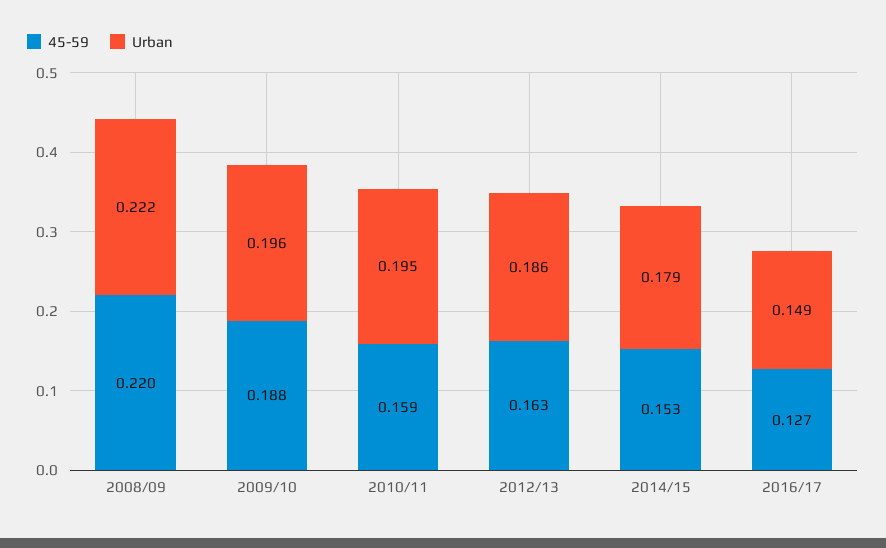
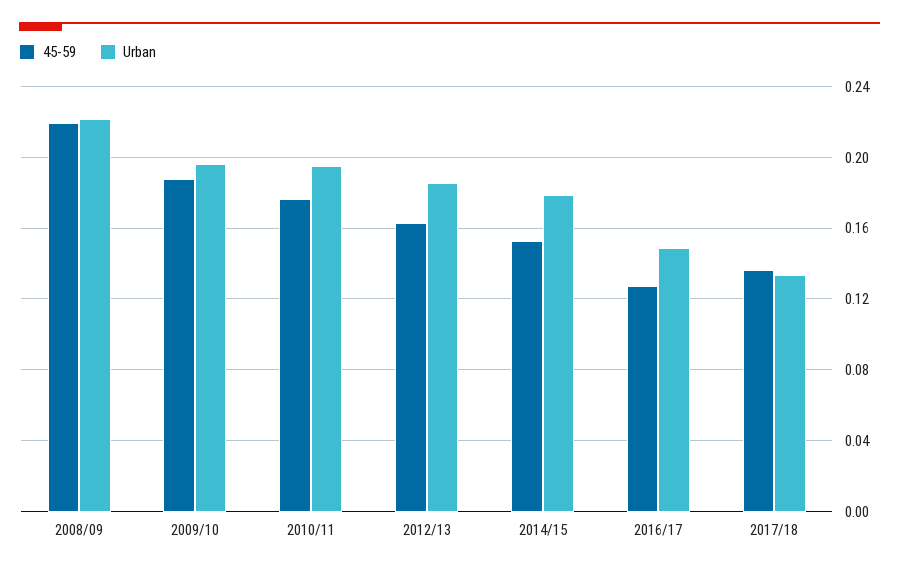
45-59, 2010/11: 0.159 -> 0.175
45-59, 2017/18: none -> 0.135
Urban, 2017/18: none -> 0.135

